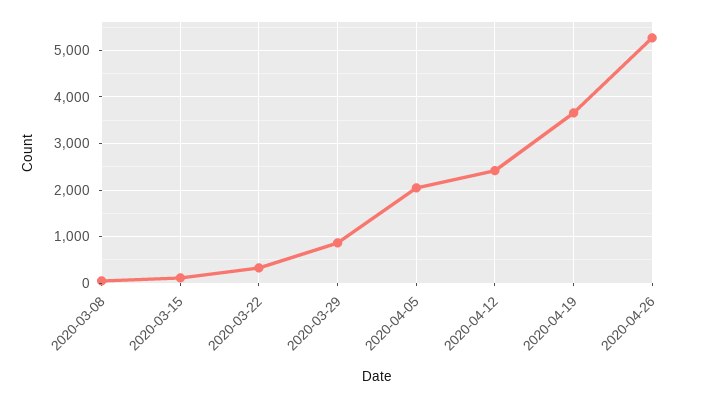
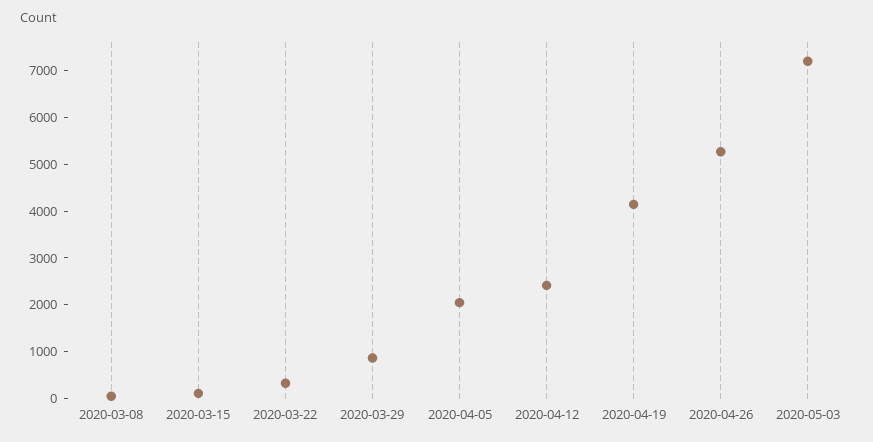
2020-04-19: 3600 -> 4200
2020-05-03: none -> 7200

